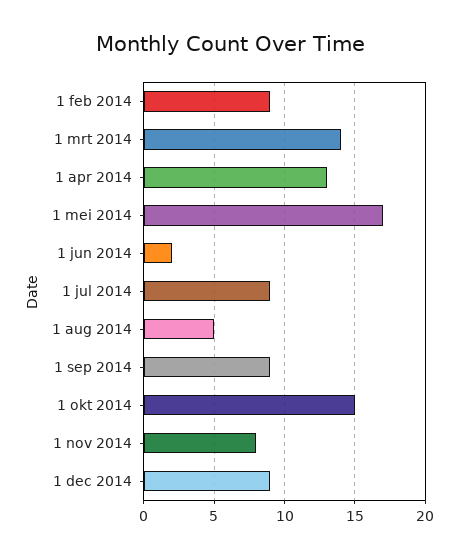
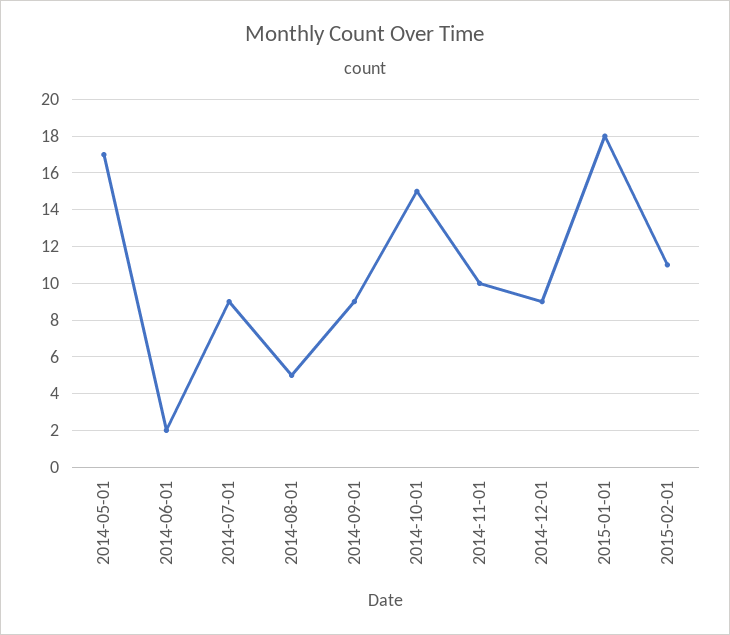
1 feb 2014: 9 -> none
1 mrt 2014: 14 -> none
1 apr 2014: 13 -> none
1 nov 2014: 8 -> 10
2015-01-01: none -> 18
2015-02-01: none -> 11

